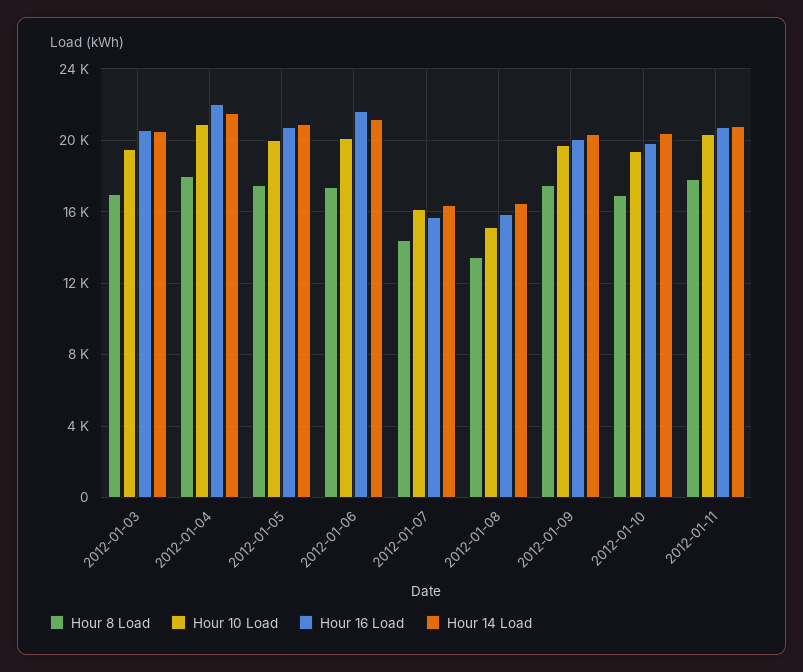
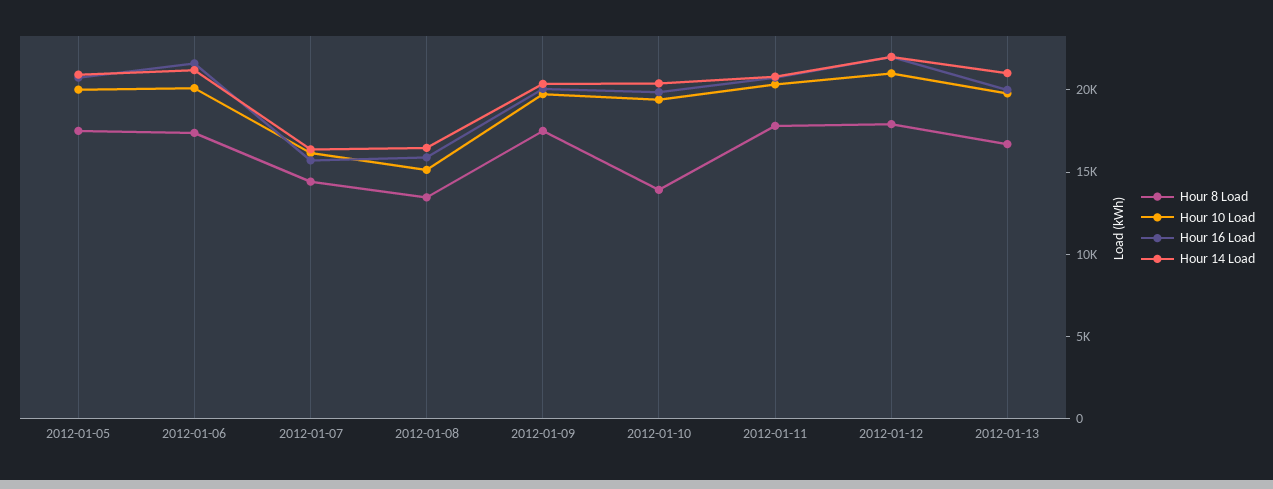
Hour 8 Load, 2012-01-03: 17000 -> none
Hour 10 Load, 2012-01-03: 19500 -> none
Hour 16 Load, 2012-01-03: 20500 -> none
Hour 14 Load, 2012-01-03: 20500 -> none
Hour 8 Load, 2012-01-04: 18000 -> none
Hour 10 Load, 2012-01-04: 21000 -> none
Hour 16 Load, 2012-01-04: 22000 -> none
Hour 14 Load, 2012-01-04: 21500 -> none
Hour 8 Load, 2012-01-10: 17000 -> 14000
Hour 8 Load, 2012-01-12: none -> 18000
Hour 10 Load, 2012-01-12: none -> 21000
Hour 16 Load, 2012-01-12: none -> 22000
Hour 14 Load, 2012-01-12: none -> 22000
Hour 8 Load, 2012-01-13: none -> 17000
Hour 10 Load, 2012-01-13: none -> 20000
Hour 16 Load, 2012-01-13: none -> 20000
Hour 14 Load, 2012-01-13: none -> 21000

